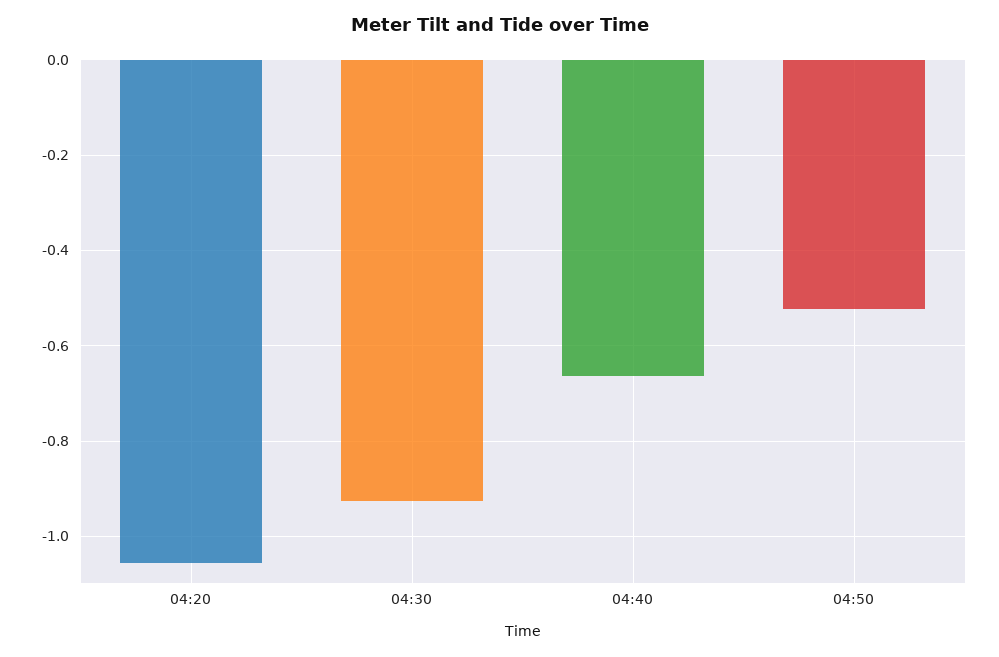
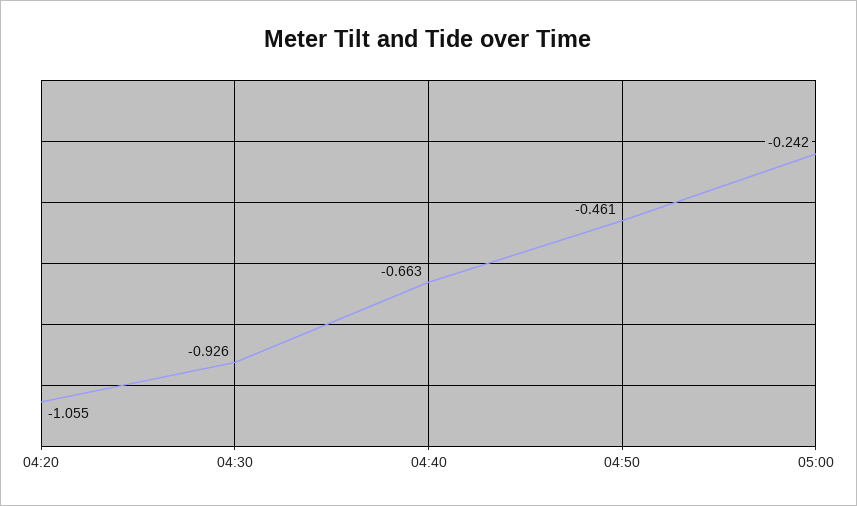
04:50: -0.52 -> -0.461
05:00: none -> -0.242

